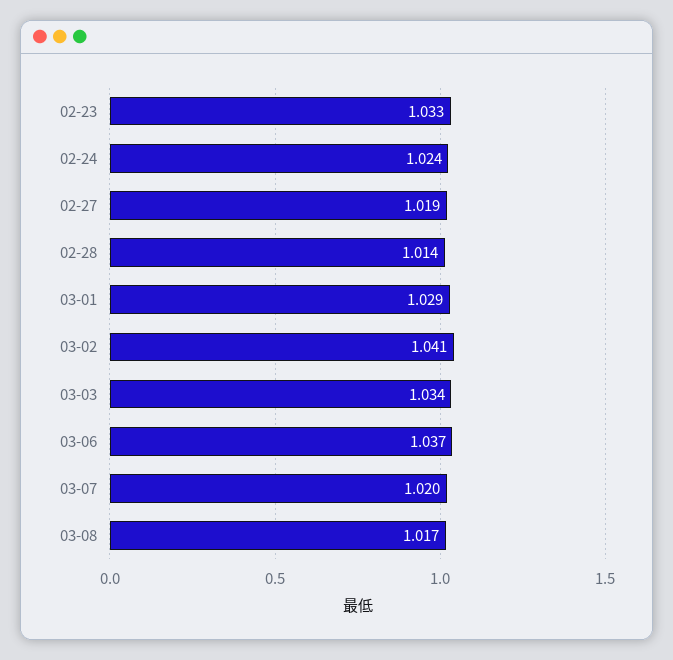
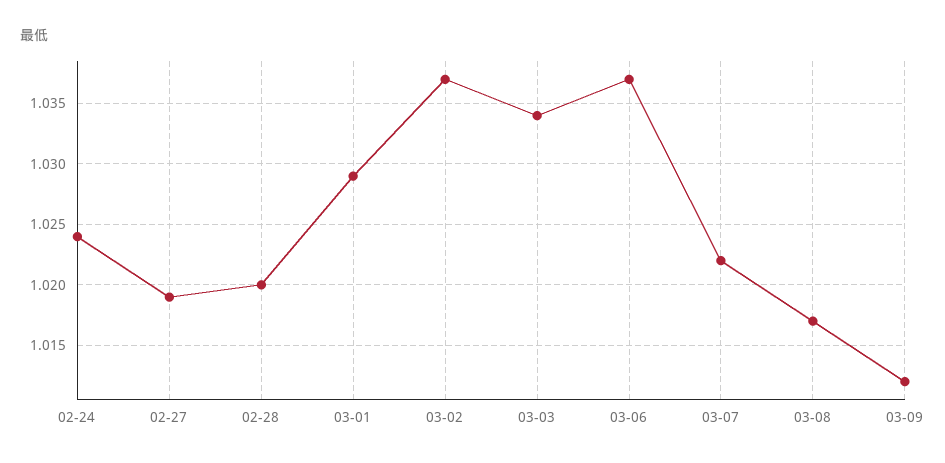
02-23: 1.033 -> none
02-28: 1.014 -> 1.02
03-02: 1.041 -> 1.037
03-07: 1.02 -> 1.022
03-09: none -> 1.012

